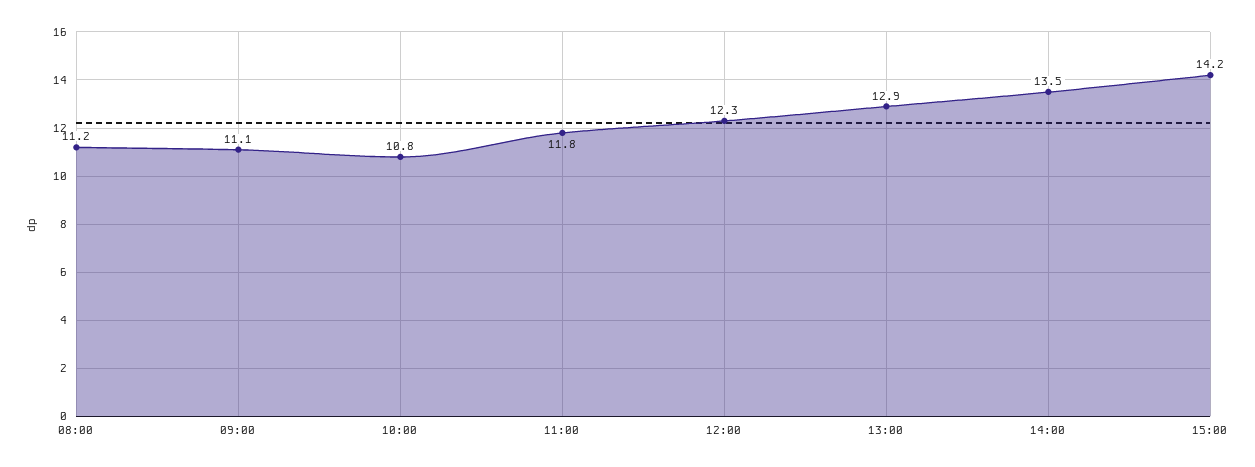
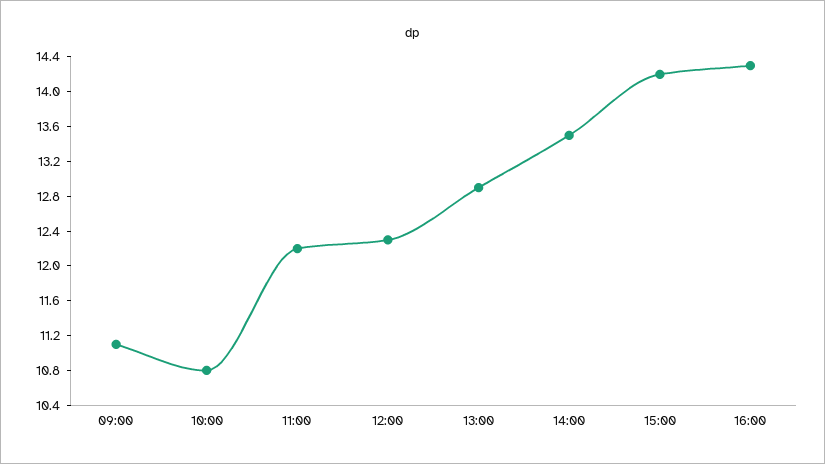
08:00: 11.2 -> none
11:00: 11.8 -> 12.2
16:00: none -> 14.3

